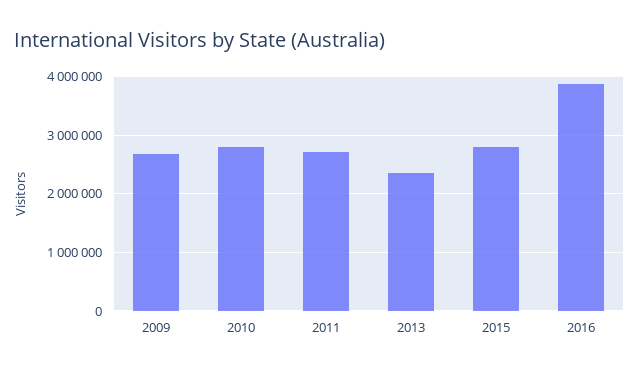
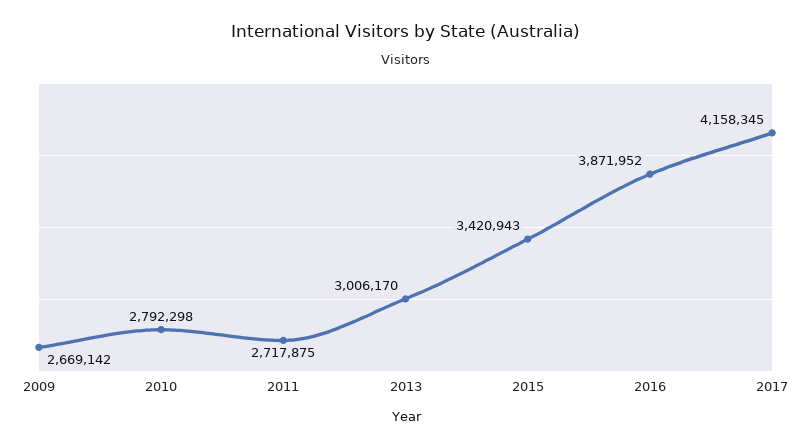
2013: 2400000 -> 3006170
2015: 2800000 -> 3420943
2017: none -> 4158345

